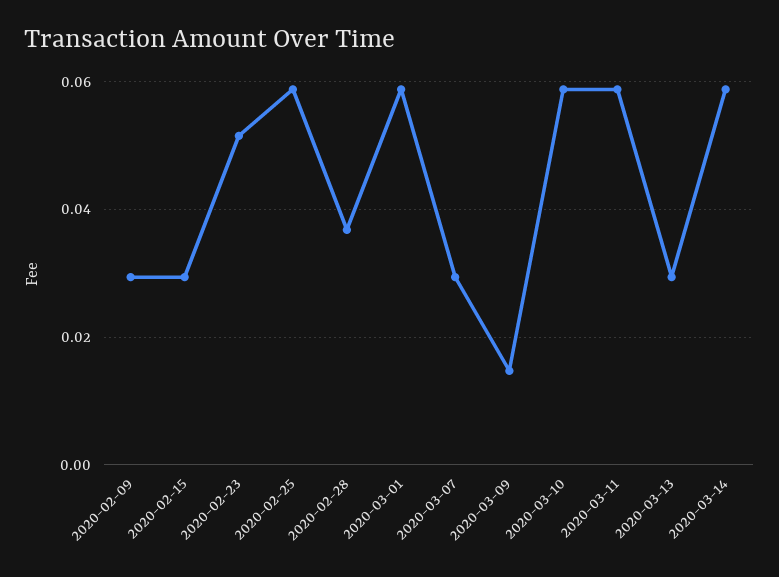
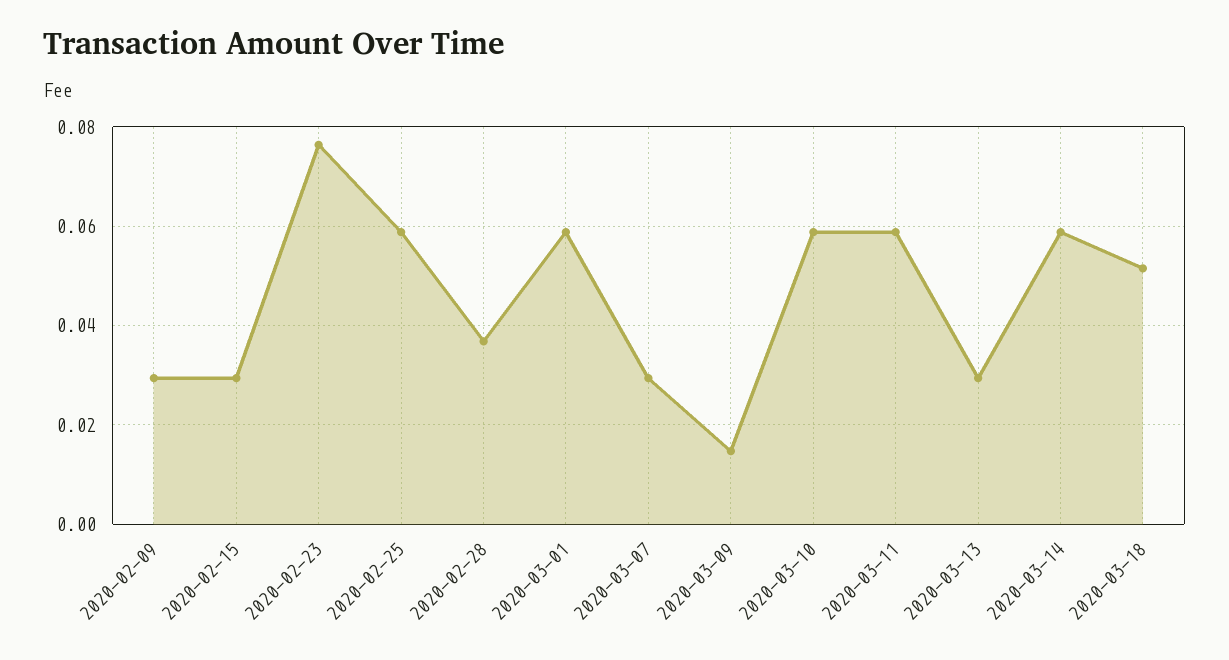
2020-02-23: 0.052 -> 0.076
2020-03-18: none -> 0.052

